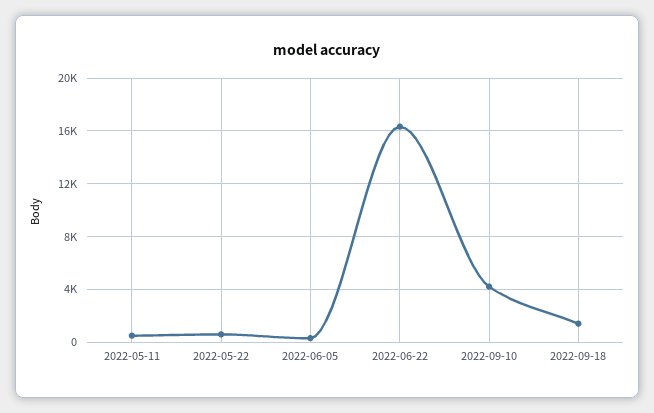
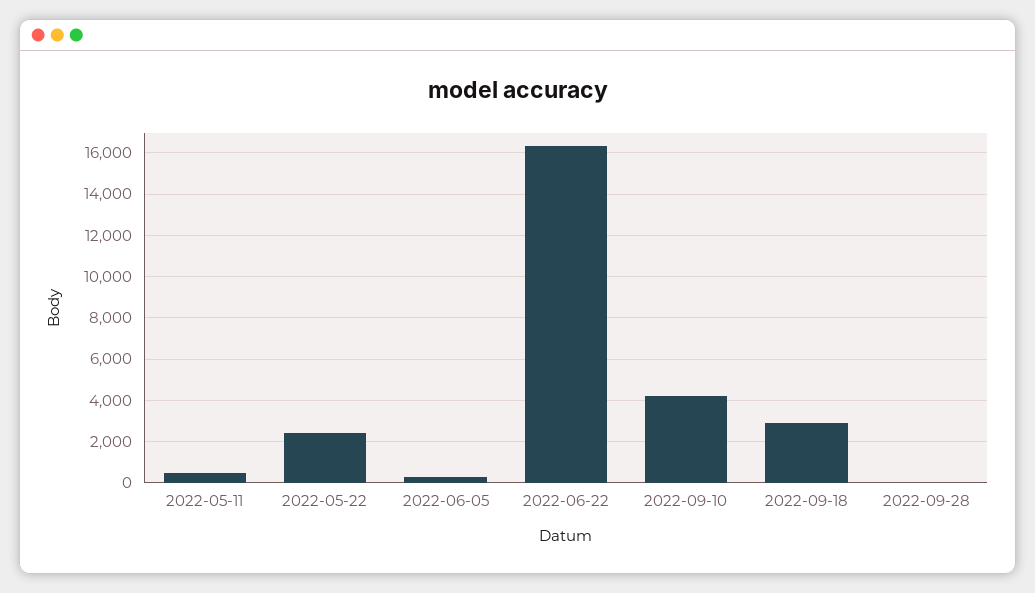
2022-05-22: 500 -> 2500
2022-09-18: 1500 -> 3000
2022-09-28: none -> 0

